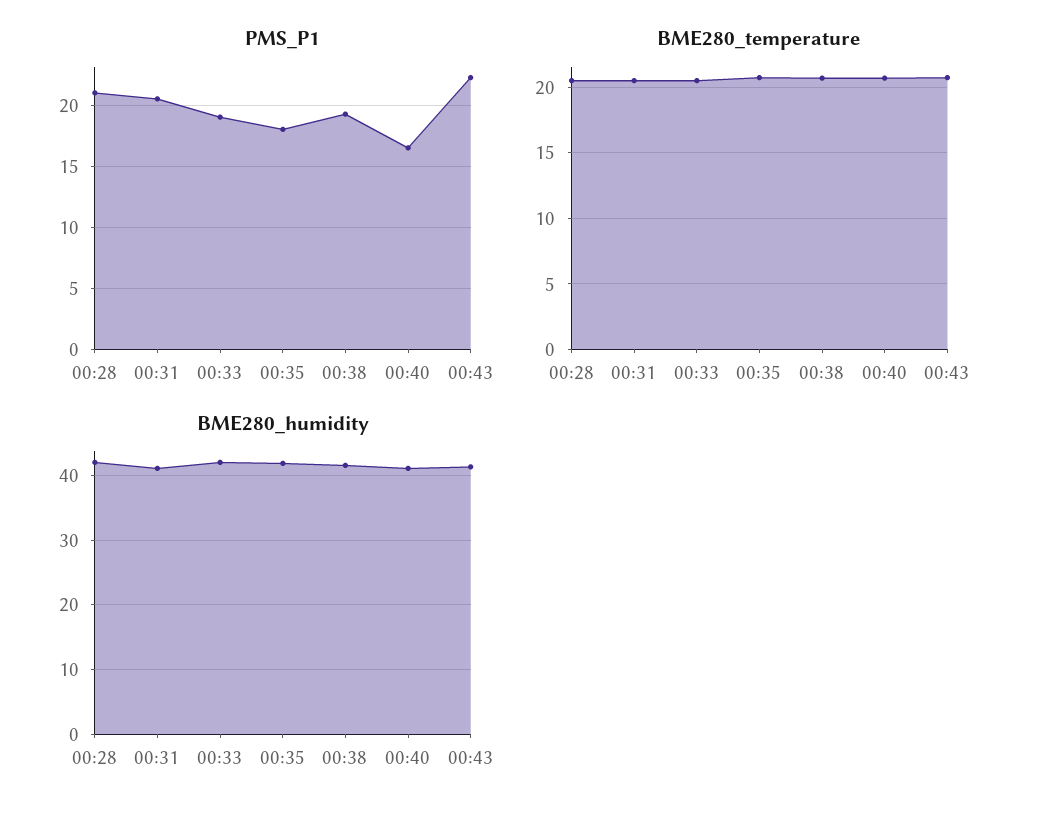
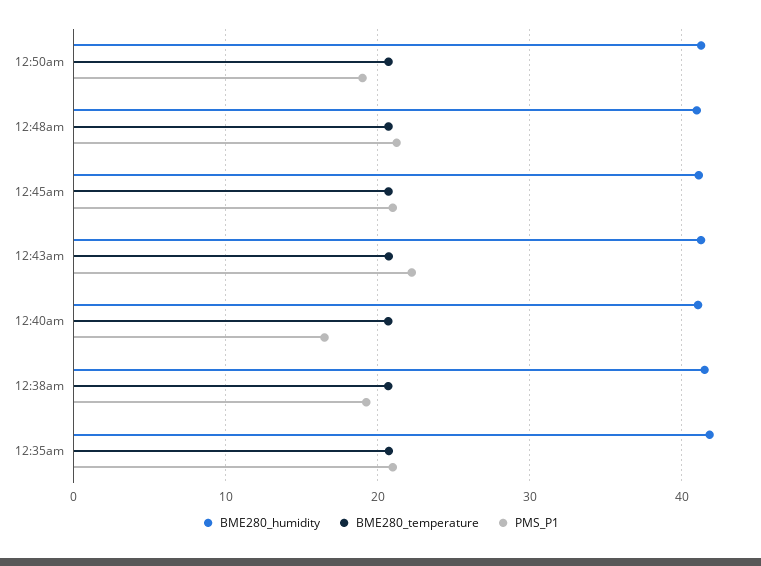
PMS_P1, 00:28: 21 -> none
PMS_P1, 00:31: 20.5 -> none
PMS_P1, 00:33: 19 -> none
PMS_P1, 00:35: 18 -> 21
BME280_temperature, 00:28: 20.5 -> none
BME280_temperature, 00:31: 20.5 -> none
BME280_temperature, 00:33: 20.5 -> none
BME280_humidity, 00:28: 42 -> none
BME280_humidity, 00:31: 41 -> none
BME280_humidity, 00:33: 42 -> none
BME280_humidity, 12:50am: none -> 41
BME280_temperature, 12:50am: none -> 21
PMS_P1, 12:50am: none -> 19
BME280_humidity, 12:48am: none -> 41
BME280_temperature, 12:48am: none -> 21
PMS_P1, 12:48am: none -> 21
BME280_humidity, 12:45am: none -> 41
BME280_temperature, 12:45am: none -> 21
PMS_P1, 12:45am: none -> 21

